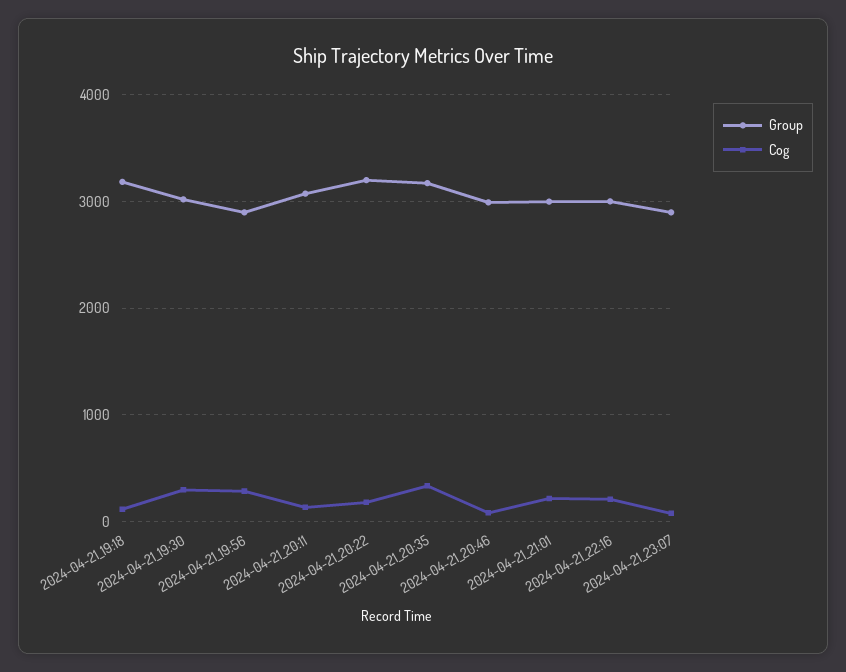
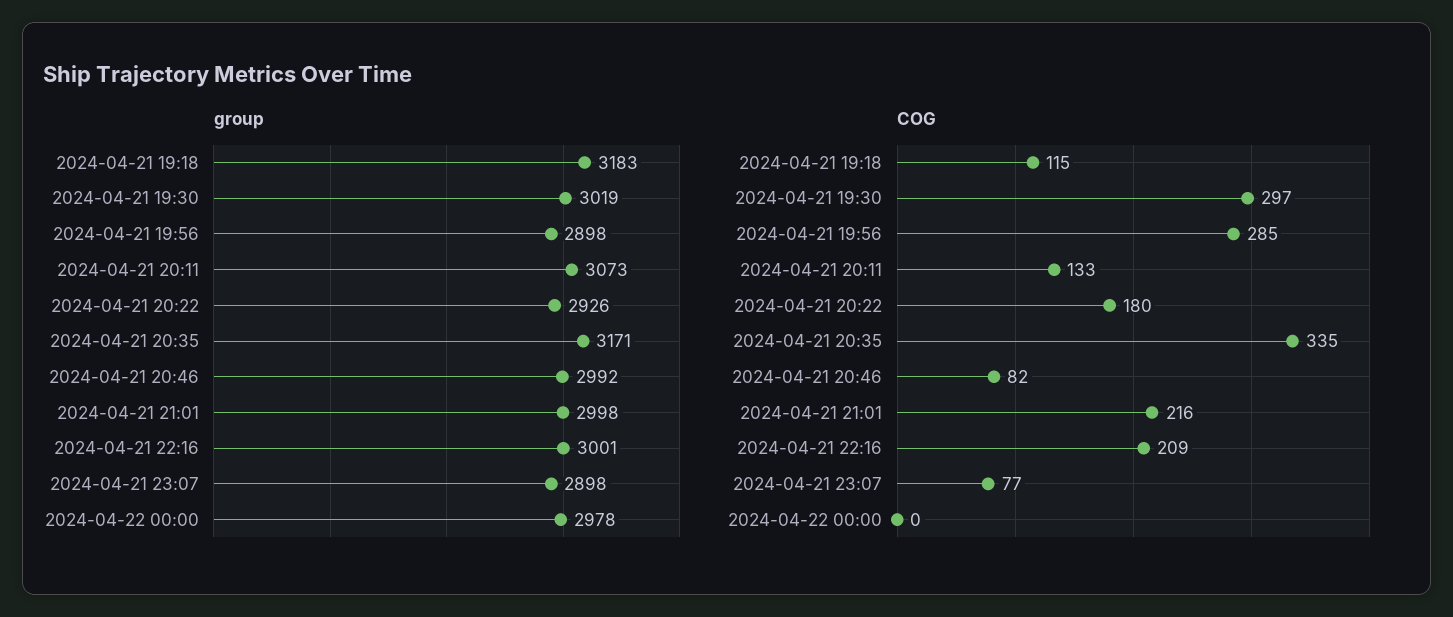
Group, 2024-04-21_20:22: 3200 -> 2926
Group, 2024-04-22 00:00: none -> 2978
Cog, 2024-04-22 00:00: none -> 0

